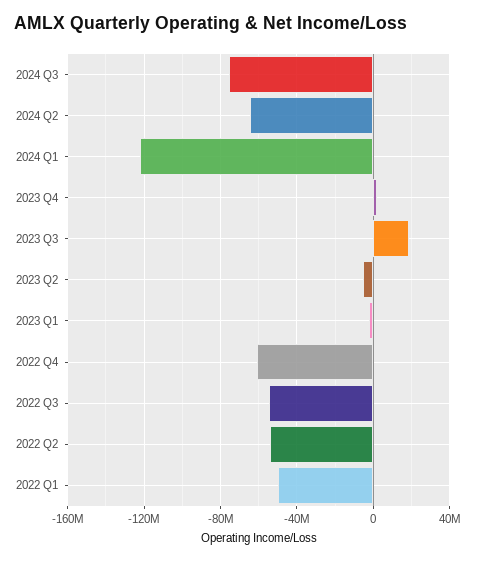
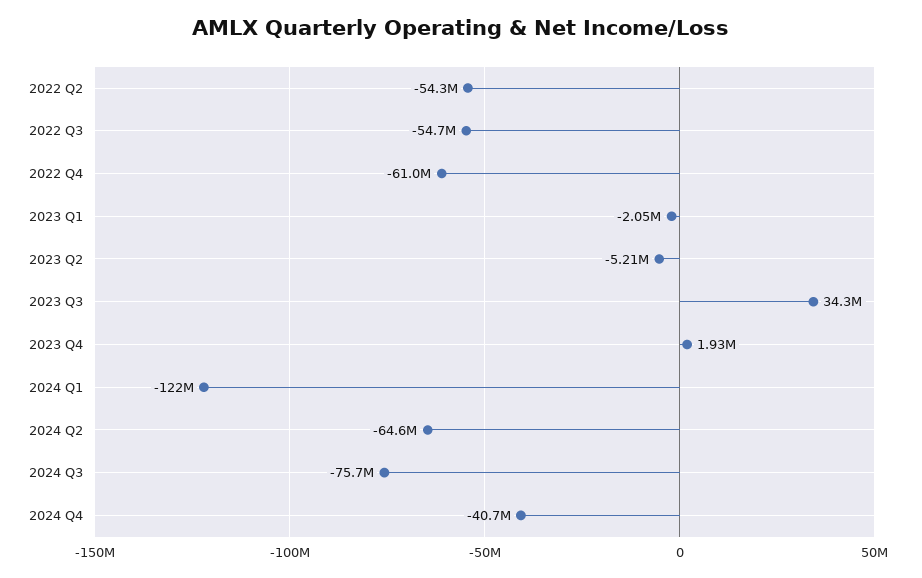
2023 Q3: 20000000 -> 34300000
2022 Q1: -50000000 -> none
2024 Q4: none -> -40700000

